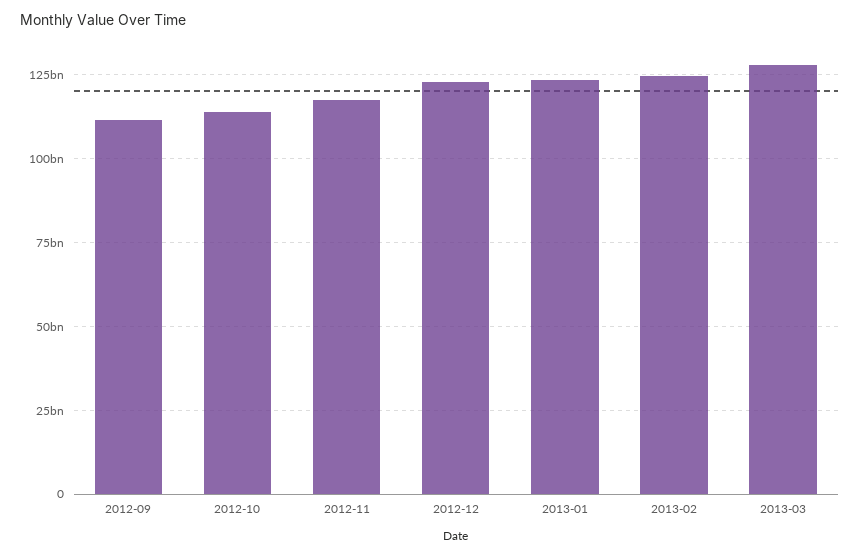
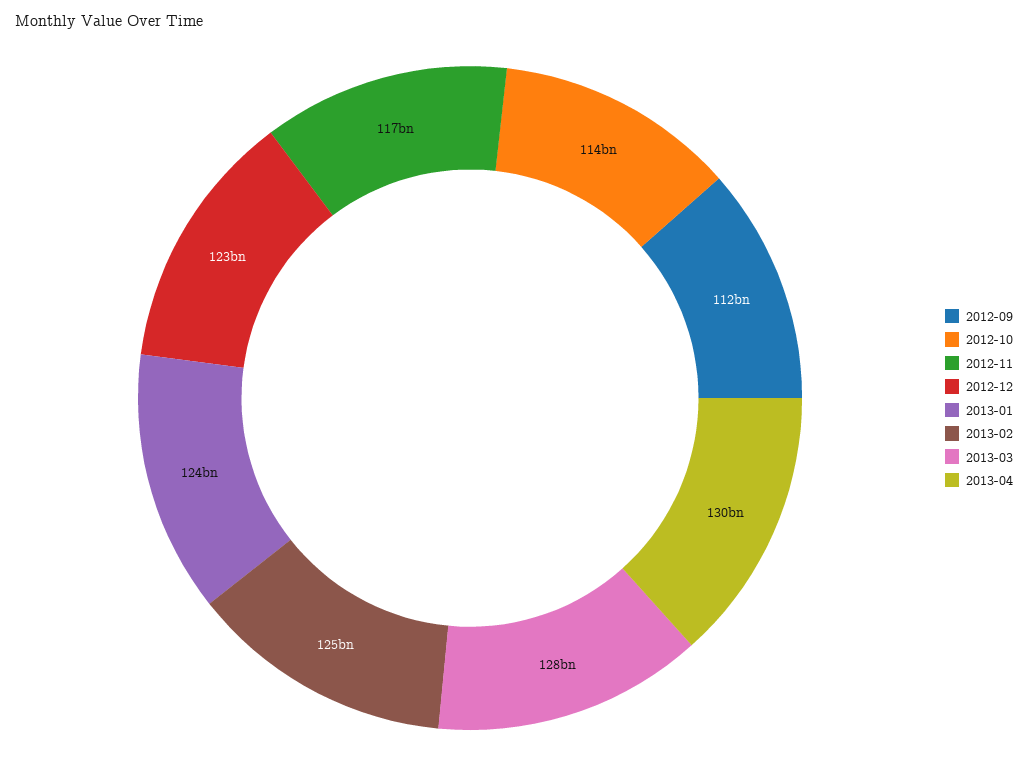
2013-04: none -> 130000000000

